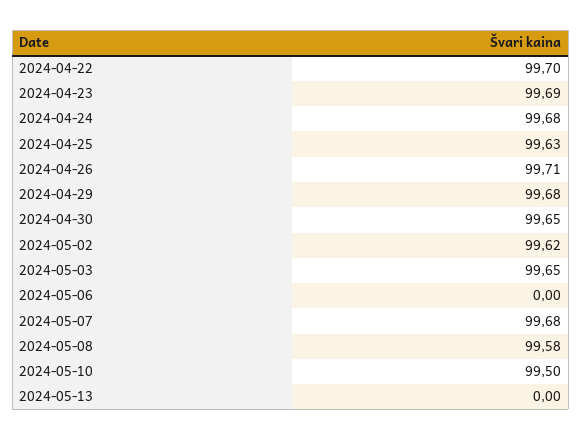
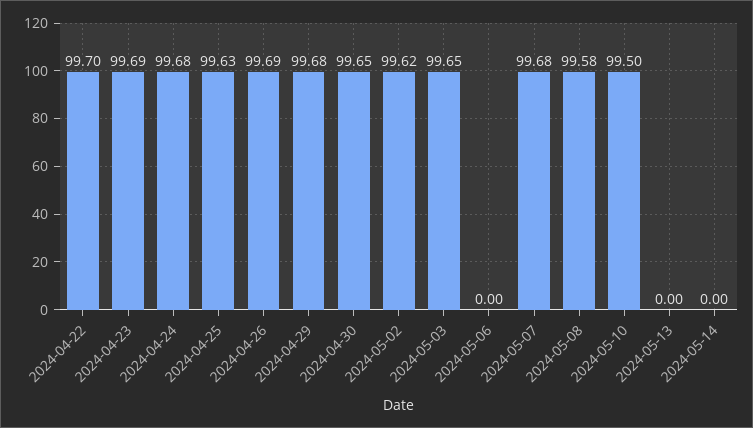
2024-04-26: 99.71 -> 99.69
2024-05-14: none -> 0

